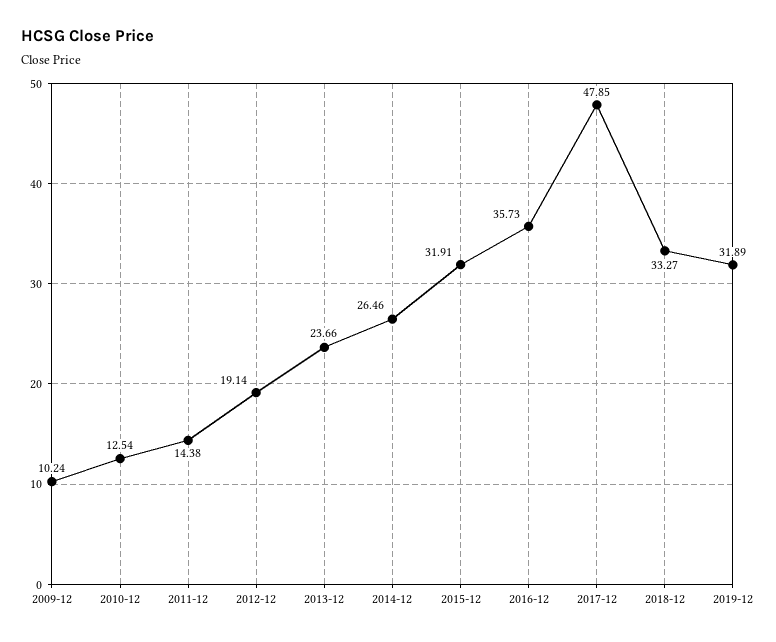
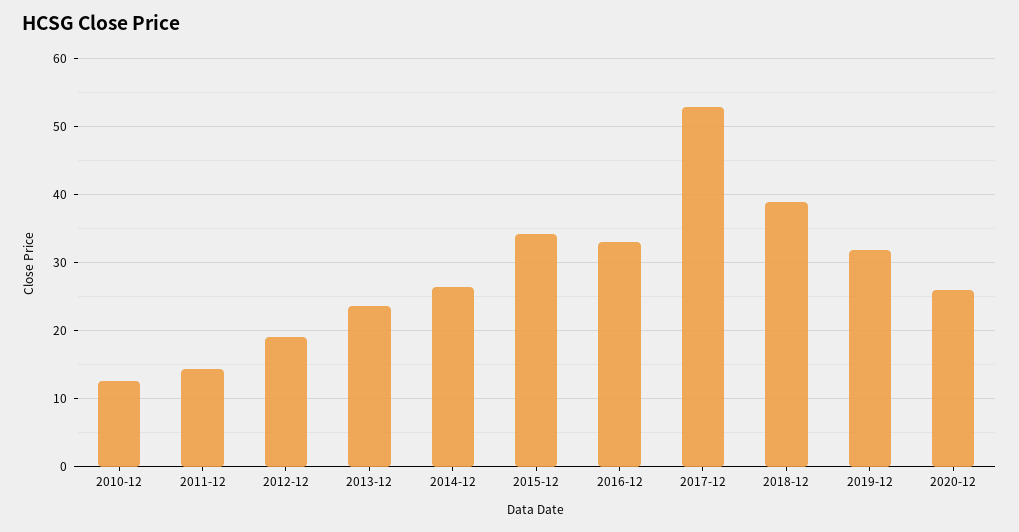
2009-12: 10.24 -> none
2015-12: 31.91 -> 34
2016-12: 35.73 -> 33
2017-12: 47.85 -> 53
2018-12: 33.27 -> 39
2020-12: none -> 26

